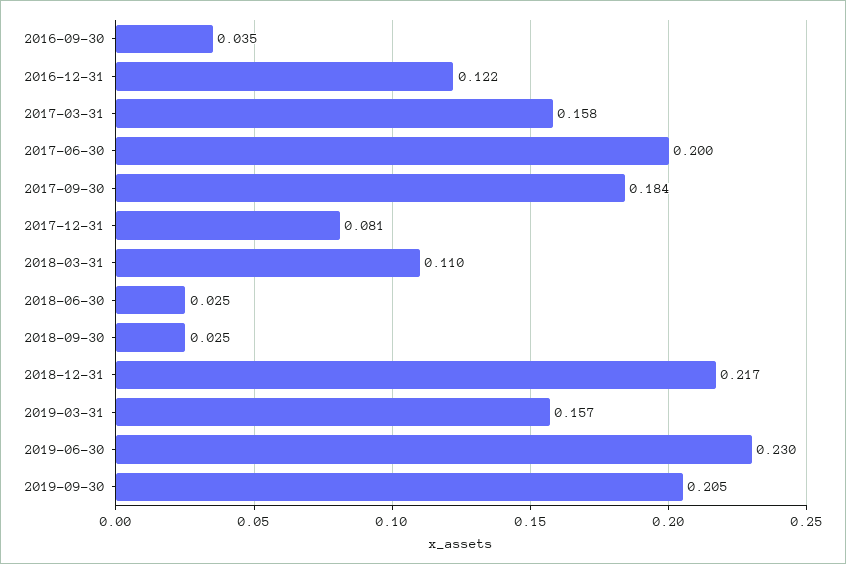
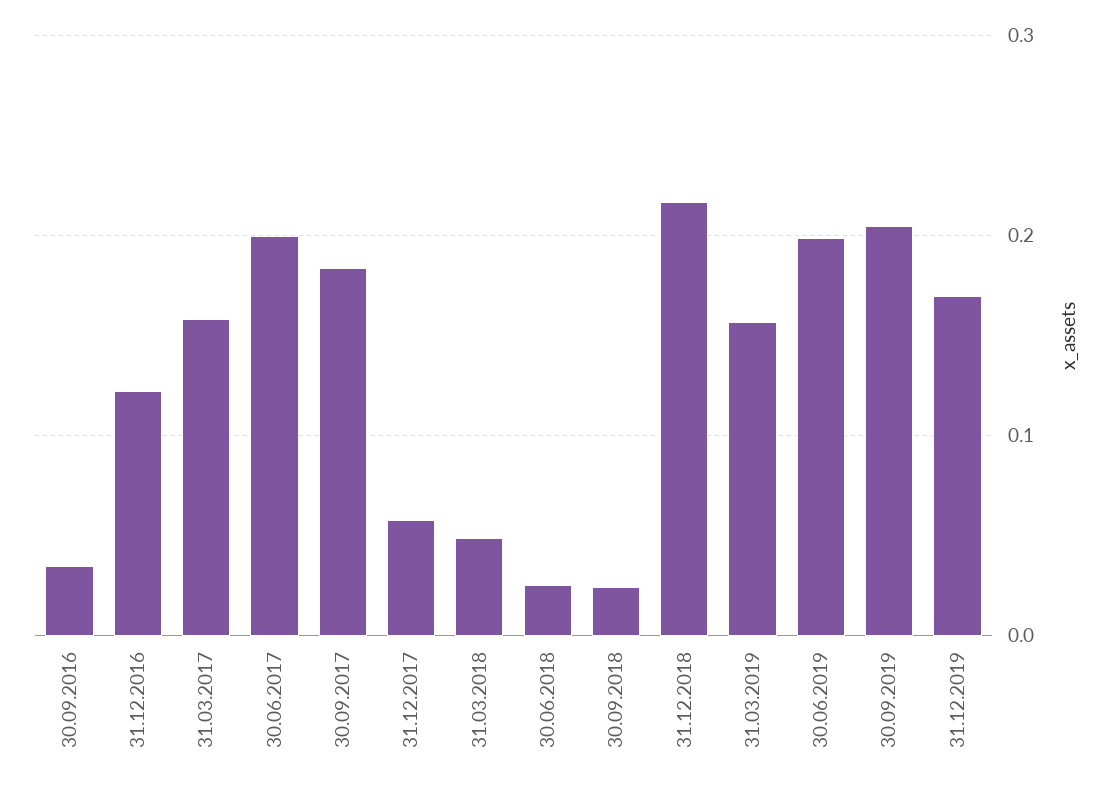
2017-12-31: 0.081 -> 0.06
2018-03-31: 0.11 -> 0.05
2019-06-30: 0.23 -> 0.2
31.12.2019: none -> 0.17

